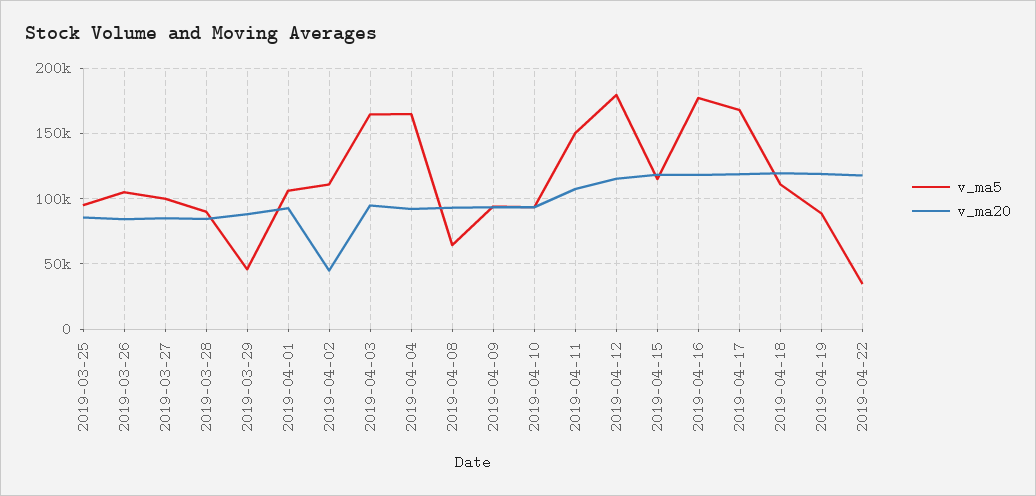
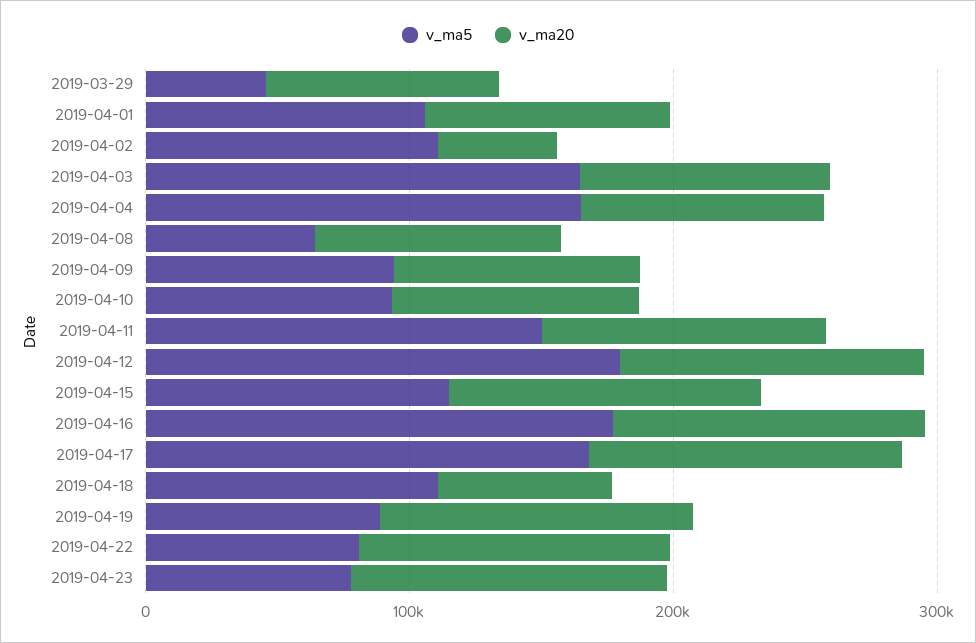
v_ma5, 2019-03-25: 95000 -> none
v_ma20, 2019-03-25: 85000 -> none
v_ma5, 2019-03-26: 105000 -> none
v_ma20, 2019-03-26: 85000 -> none
v_ma5, 2019-03-27: 100000 -> none
v_ma20, 2019-03-27: 85000 -> none
v_ma5, 2019-03-28: 90000 -> none
v_ma20, 2019-03-28: 85000 -> none
v_ma20, 2019-04-18: 120000 -> 60000
v_ma5, 2019-04-22: 35000 -> 80000
v_ma5, 2019-04-23: none -> 80000
v_ma20, 2019-04-23: none -> 120000

